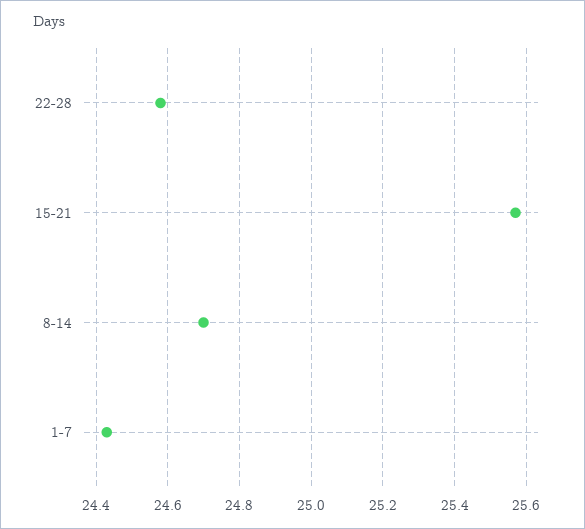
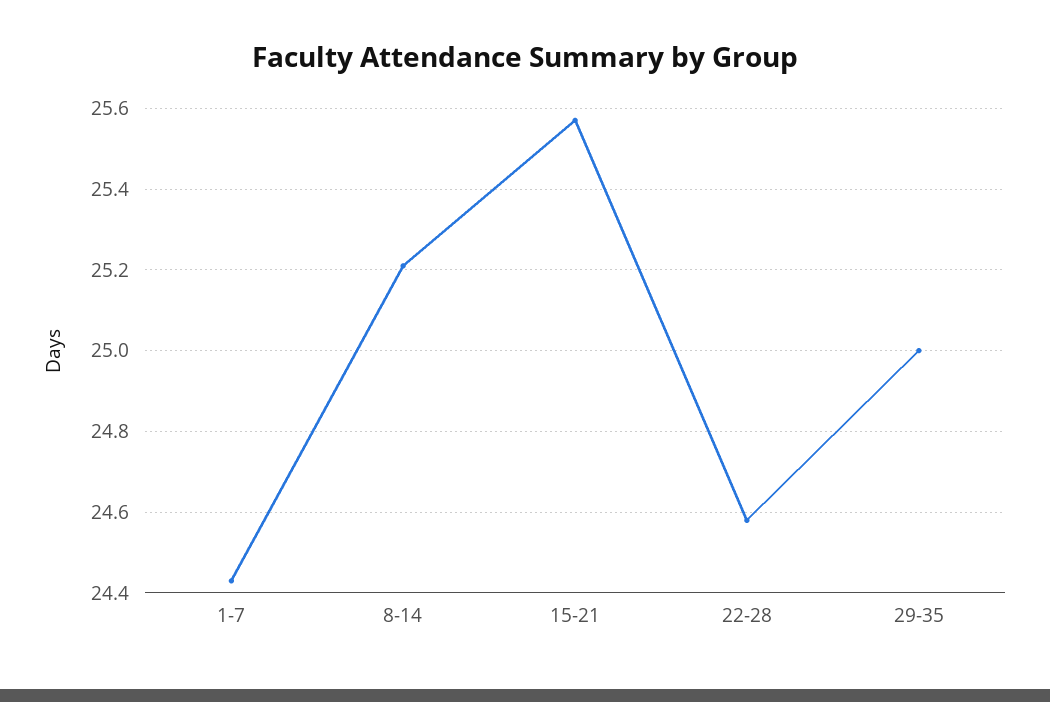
8-14: 24.7 -> 25.2
29-35: none -> 25

